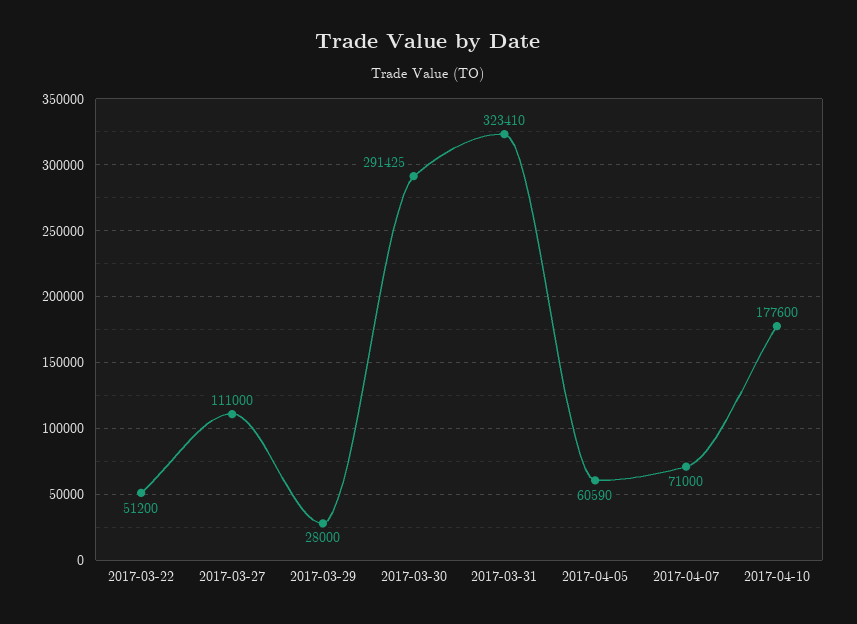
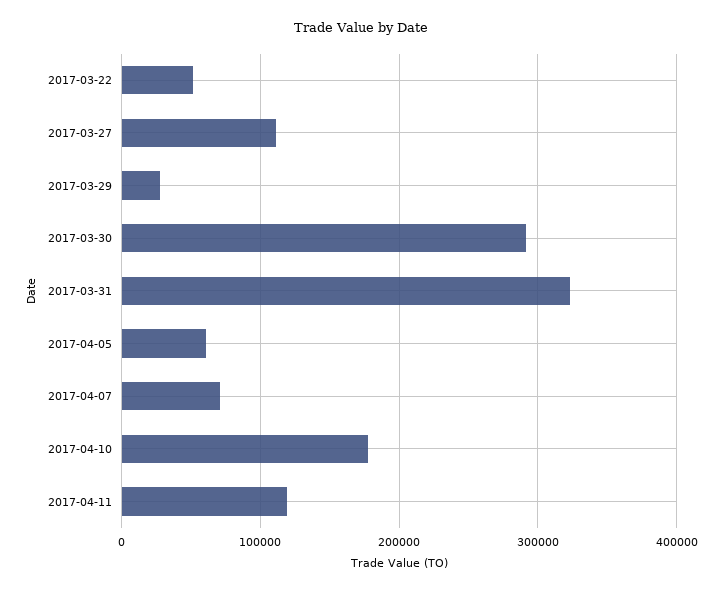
2017-04-11: none -> 120000

